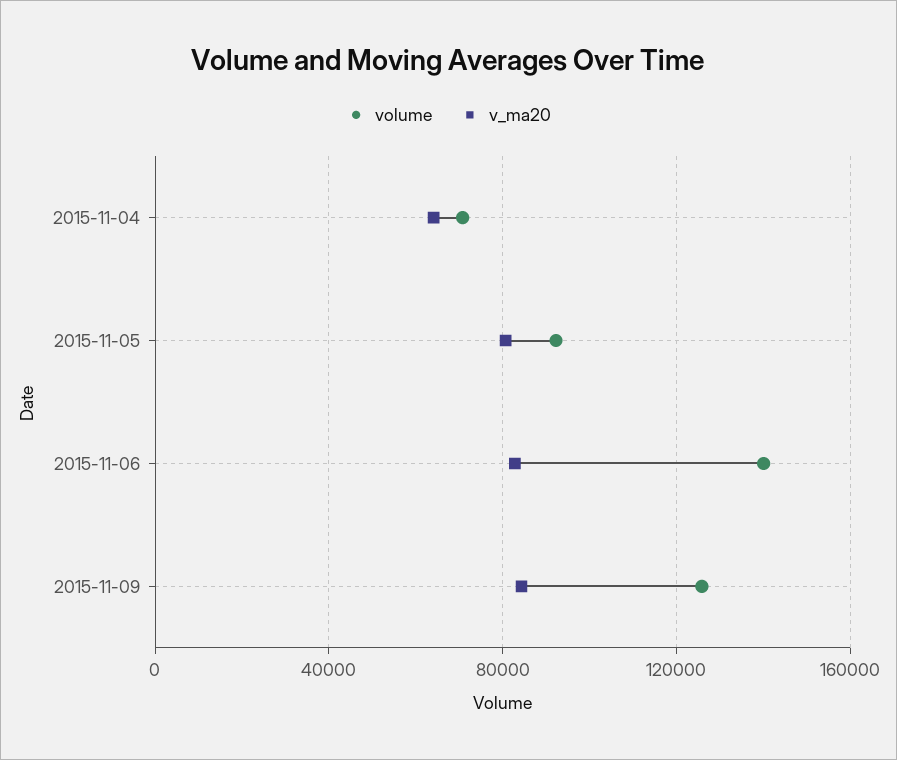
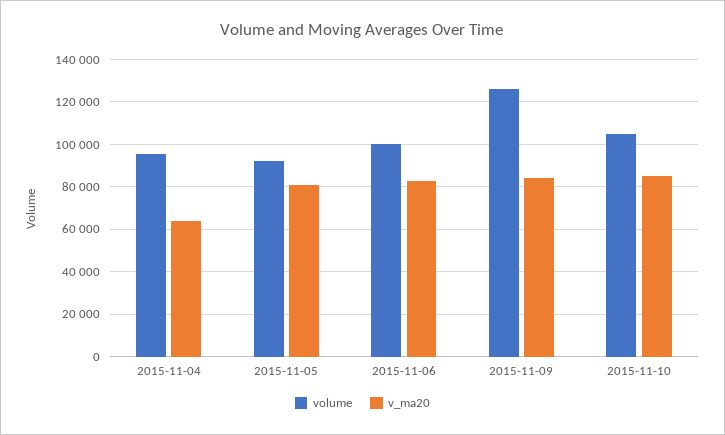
volume, 2015-11-04: 70000 -> 95000
volume, 2015-11-06: 140000 -> 100000
volume, 2015-11-10: none -> 105000
v_ma20, 2015-11-10: none -> 85000

